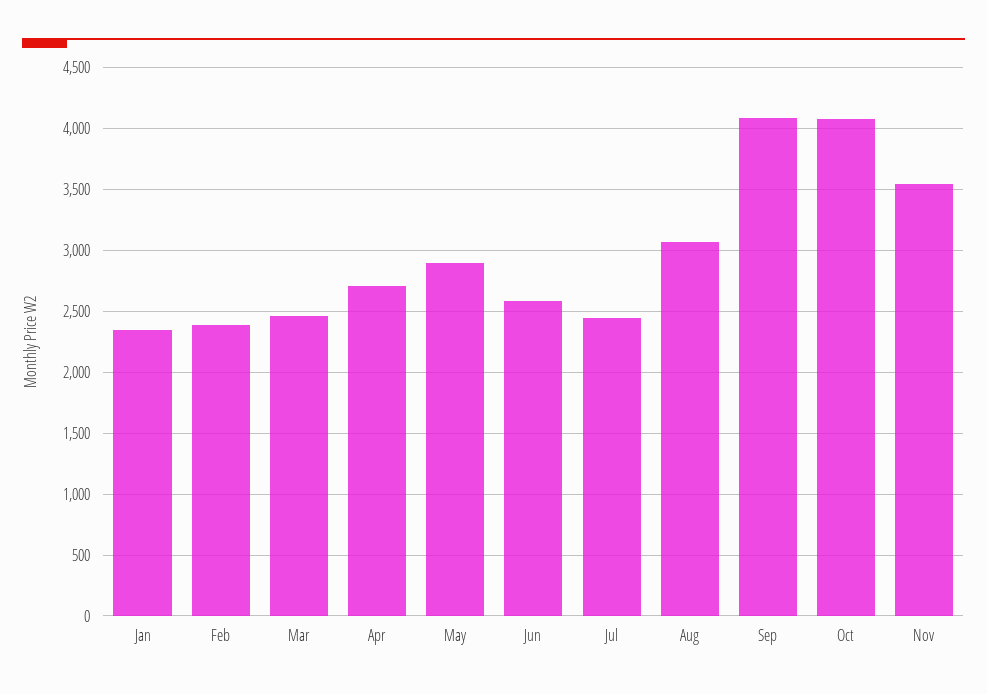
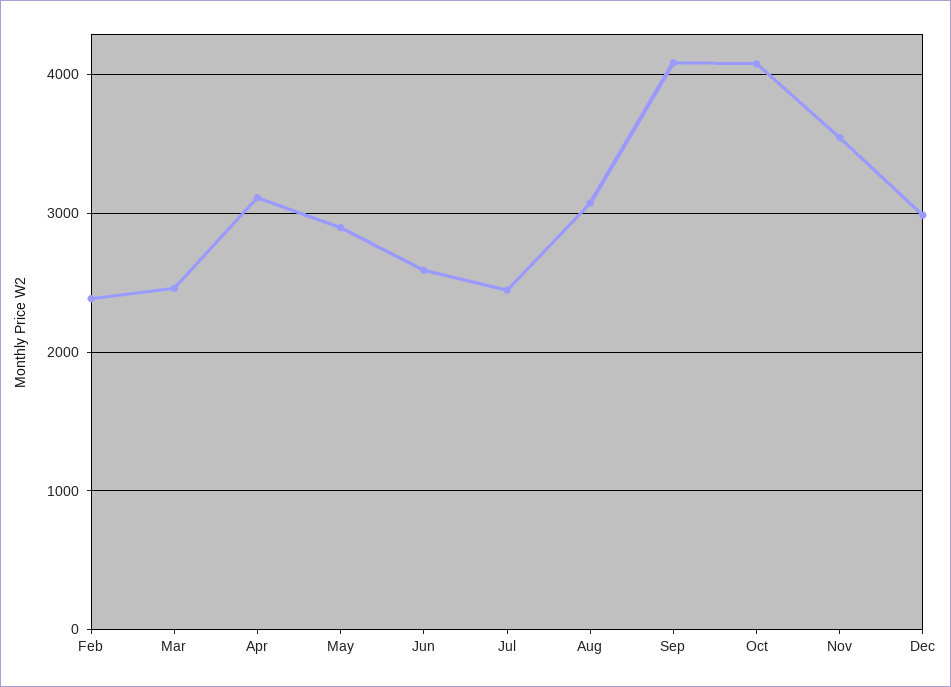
Jan: 2350 -> none
Apr: 2700 -> 3100
Dec: none -> 3000

